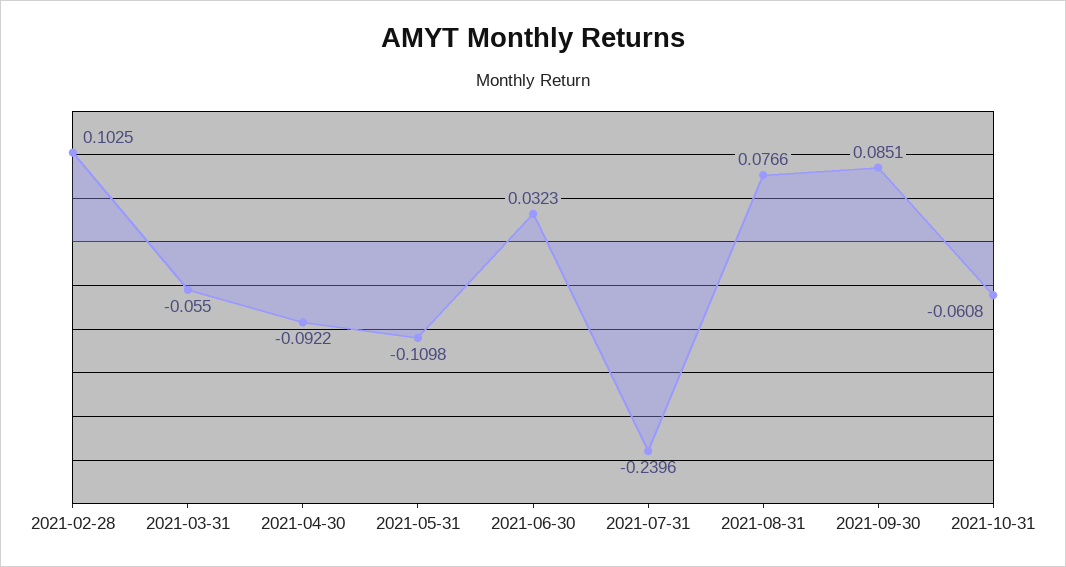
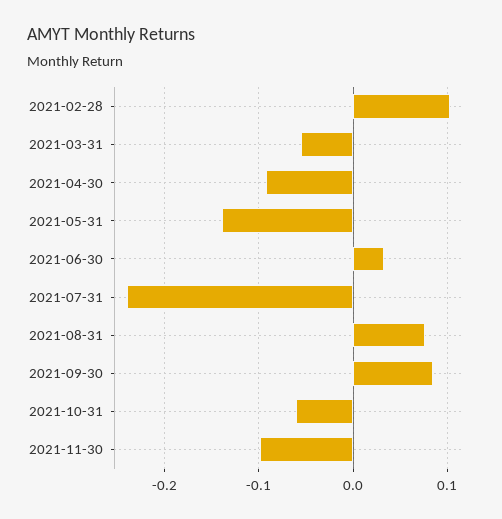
2021-05-31: -0.1098 -> -0.14
2021-11-30: none -> -0.1

